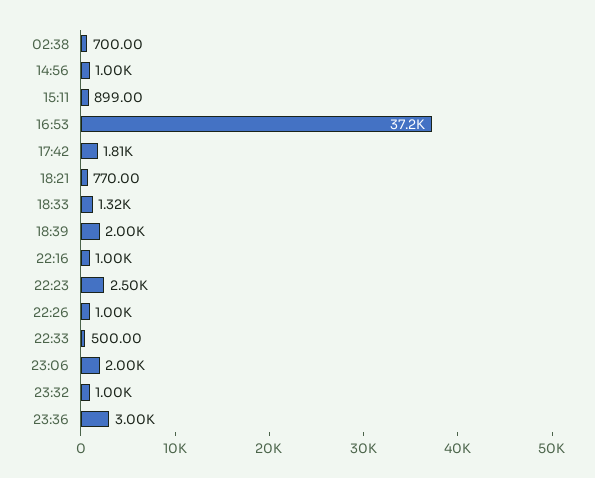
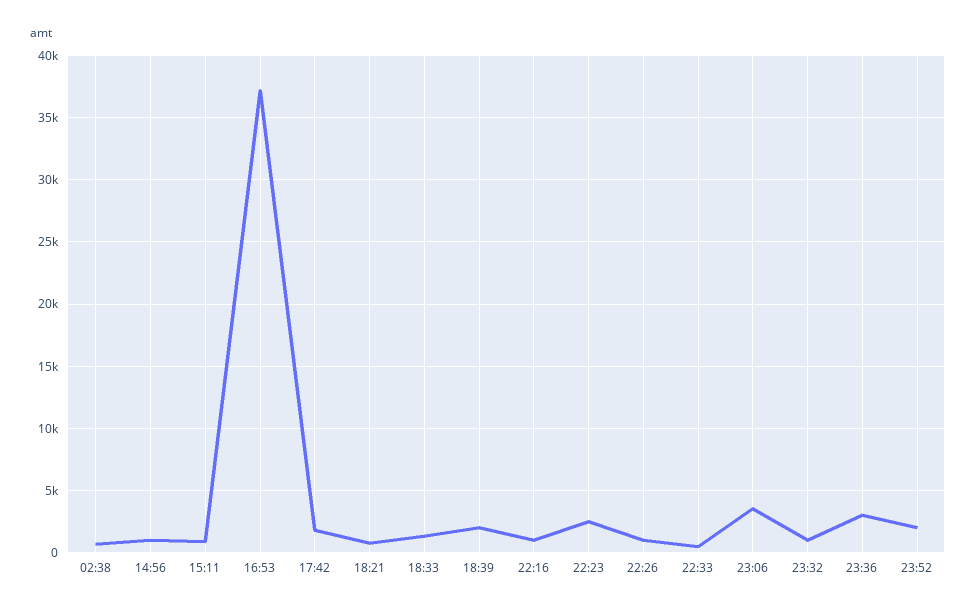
23:06: 2000 -> 3500
23:52: none -> 2000

